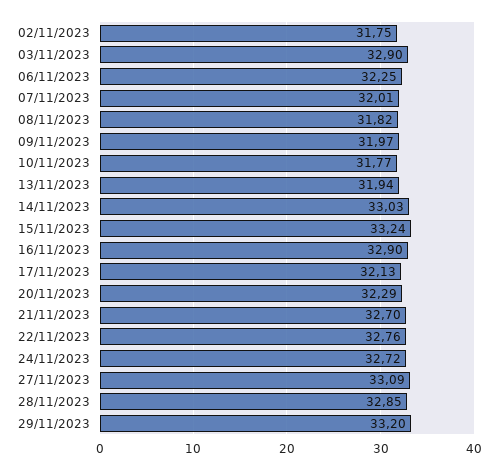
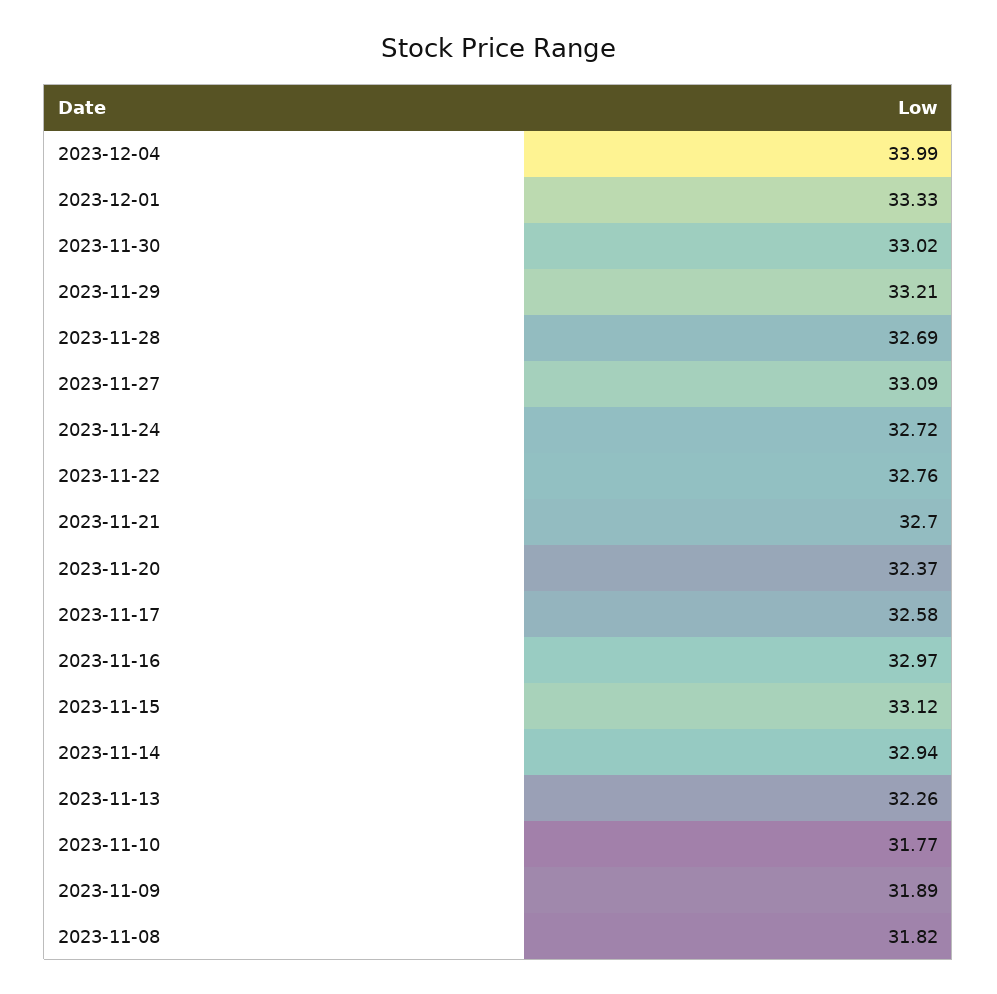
02/11/2023: 31.75 -> none
03/11/2023: 32.9 -> none
06/11/2023: 32.25 -> none
07/11/2023: 32.01 -> none
09/11/2023: 31.97 -> 31.89
13/11/2023: 31.94 -> 32.26
14/11/2023: 33.03 -> 32.94
15/11/2023: 33.24 -> 33.12
16/11/2023: 32.9 -> 32.97
17/11/2023: 32.13 -> 32.58
20/11/2023: 32.29 -> 32.37
28/11/2023: 32.85 -> 32.69
29/11/2023: 33.2 -> 33.21
2023-12-04: none -> 33.99
2023-12-01: none -> 33.33
2023-11-30: none -> 33.02

